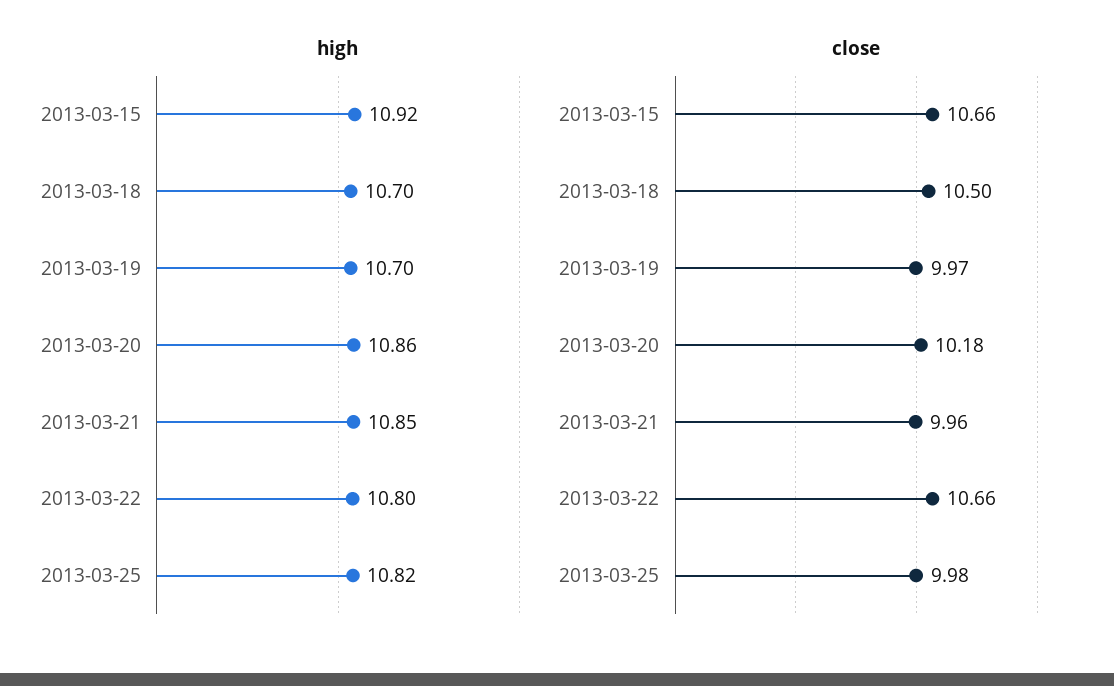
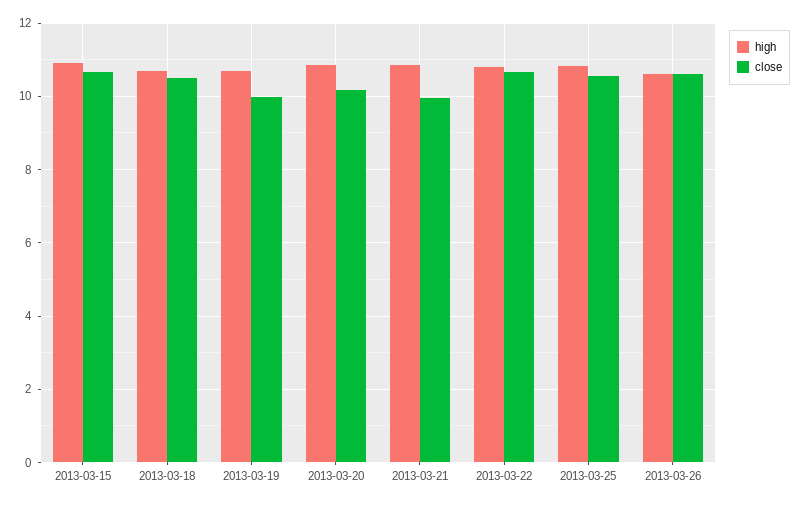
close, 2013-03-25: 9.98 -> 10.6
high, 2013-03-26: none -> 10.6
close, 2013-03-26: none -> 10.6

